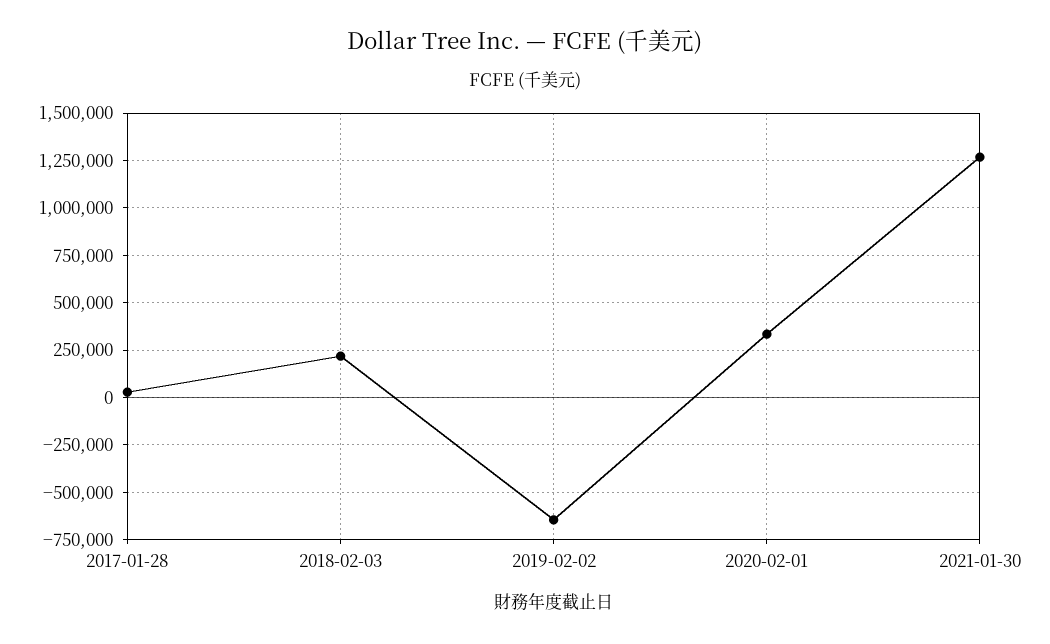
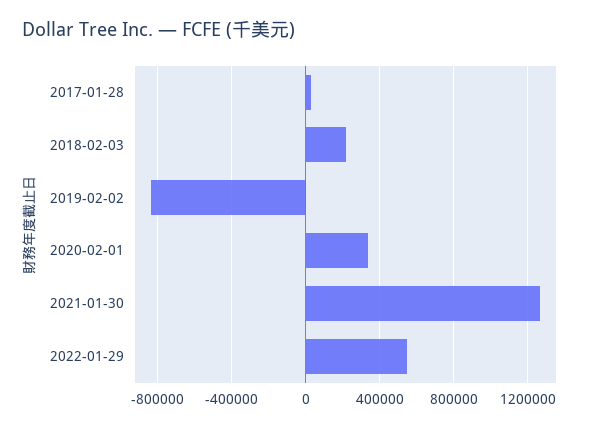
2019-02-02: -650000 -> -850000
2022-01-29: none -> 550000

